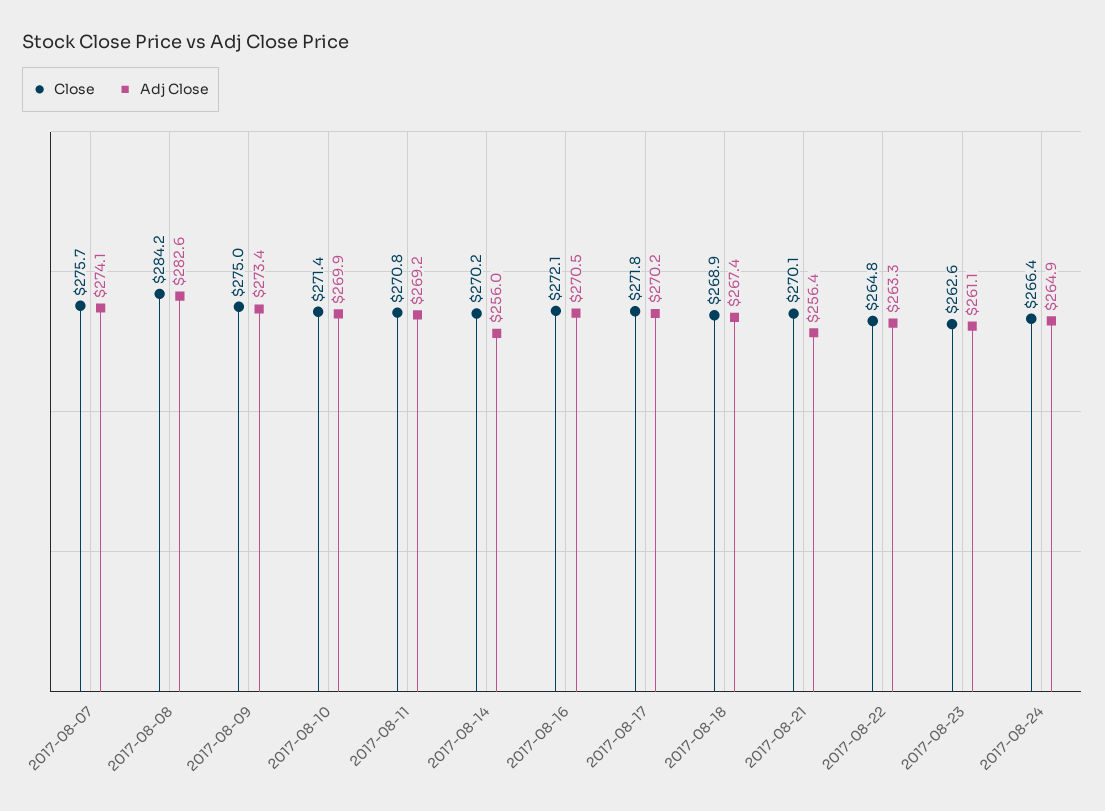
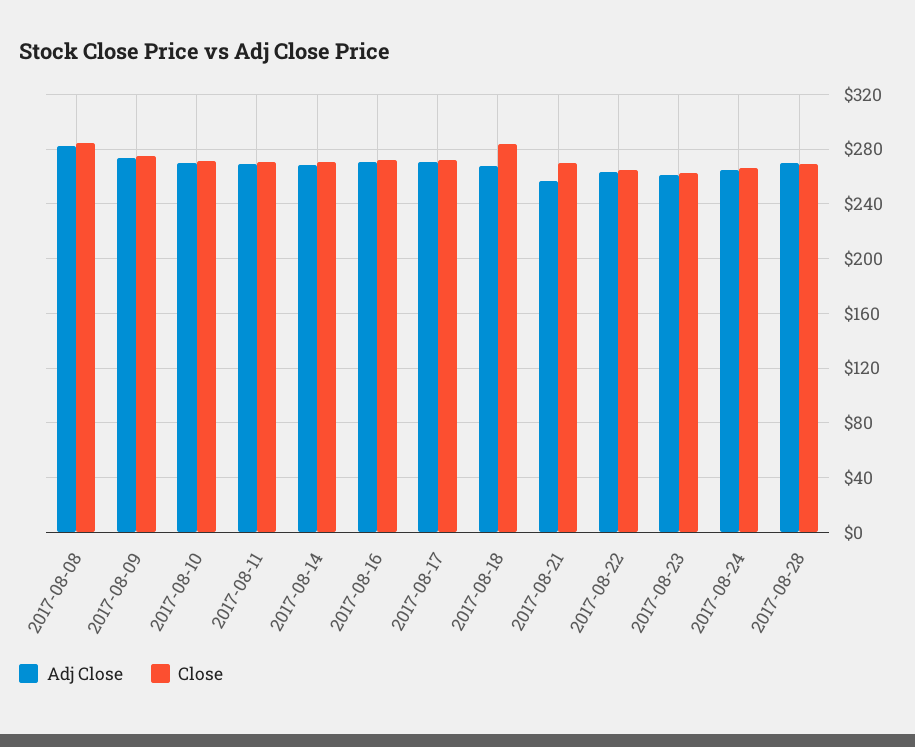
Close, 2017-08-07: 275.7 -> none
Adj Close, 2017-08-07: 274.1 -> none
Adj Close, 2017-08-14: 256 -> 270
Close, 2017-08-18: 268.9 -> 285
Adj Close, 2017-08-28: none -> 270
Close, 2017-08-28: none -> 270

